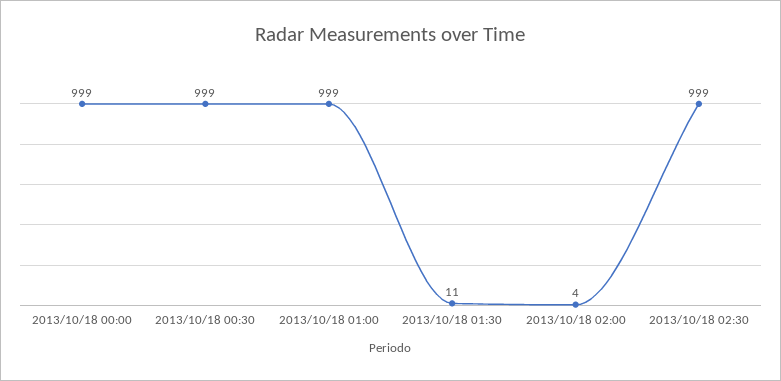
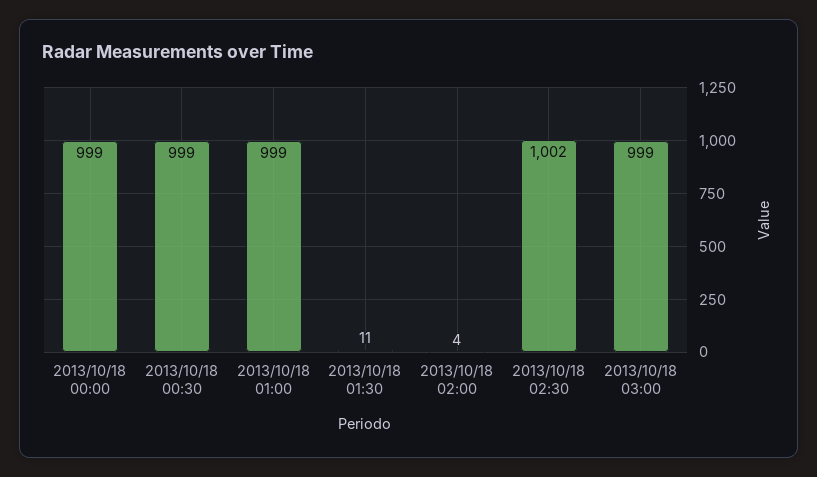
2013/10/18 02:30: 999 -> 1002
2013/10/18 03:00: none -> 999

